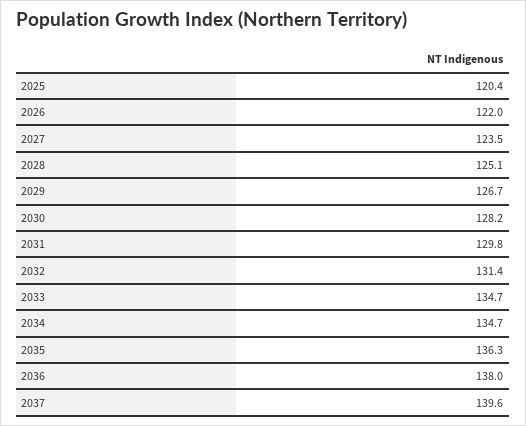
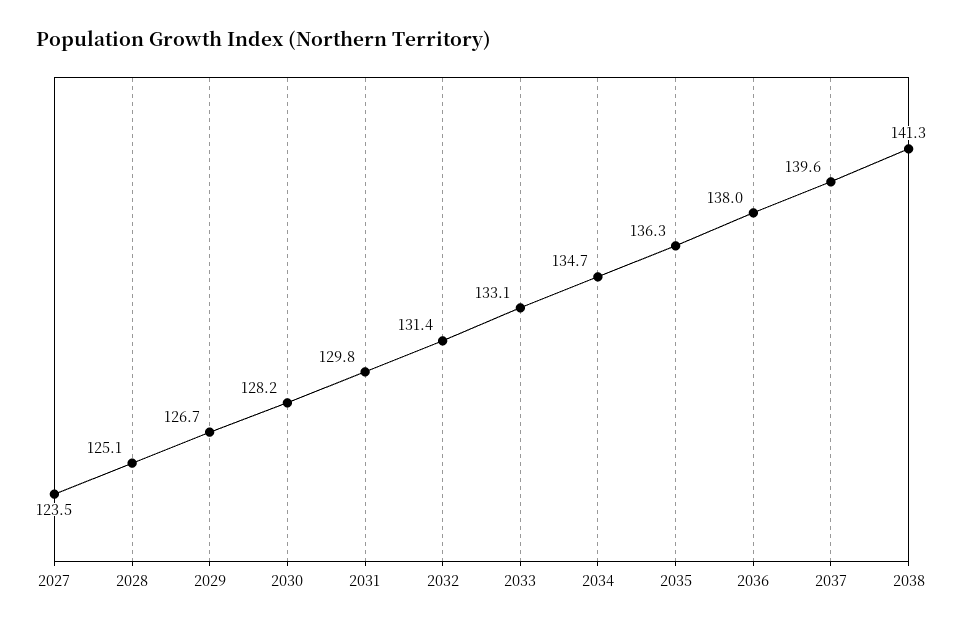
2025: 120.4 -> none
2026: 122 -> none
2033: 134.7 -> 133.1
2038: none -> 141.3

